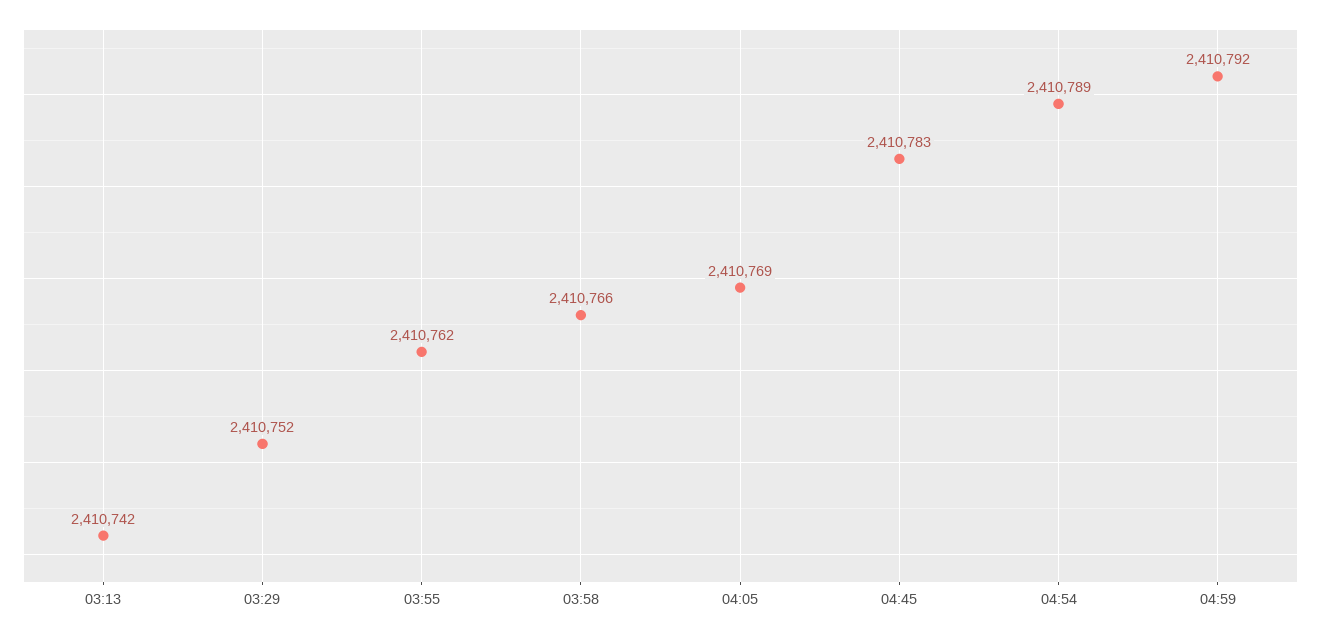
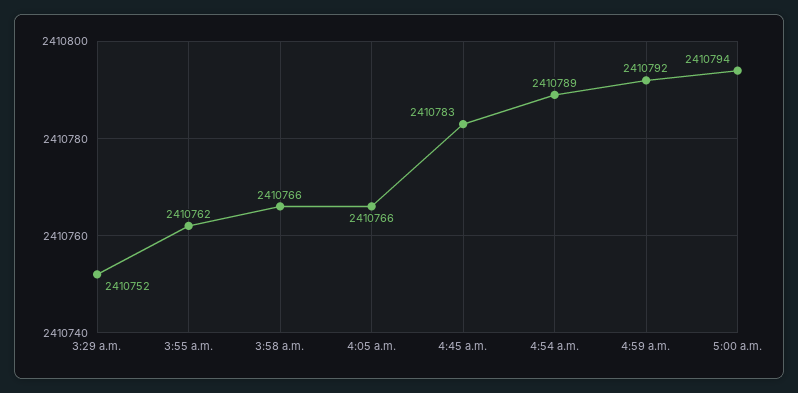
03:13: 2410742 -> none
04:05: 2410769 -> 2410766
5:00 a.m.: none -> 2410794

